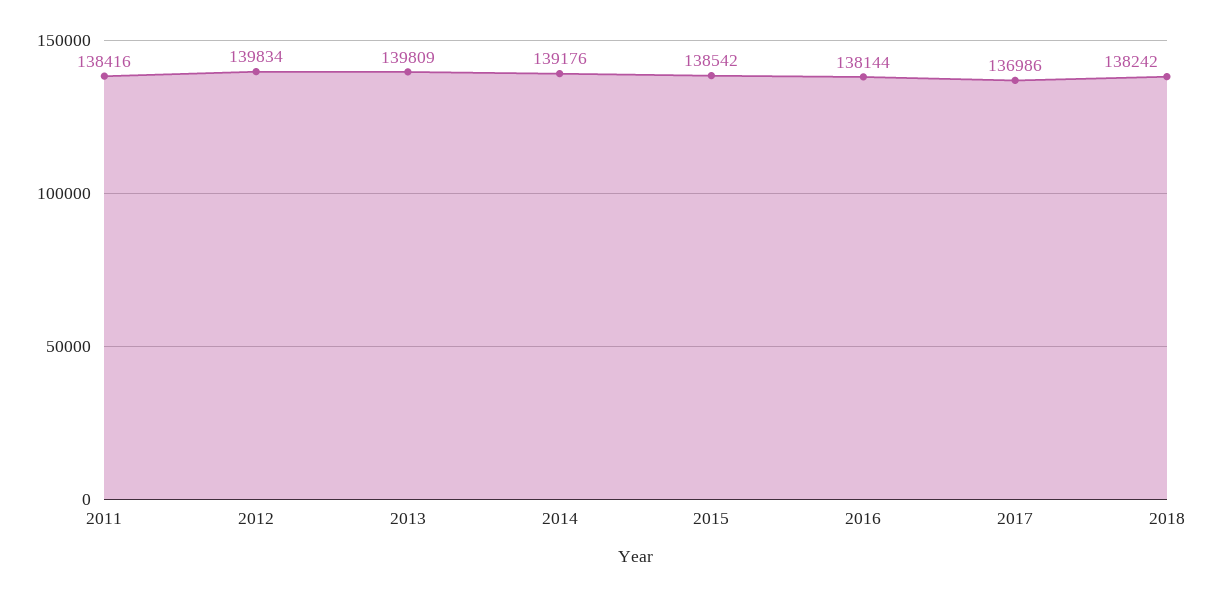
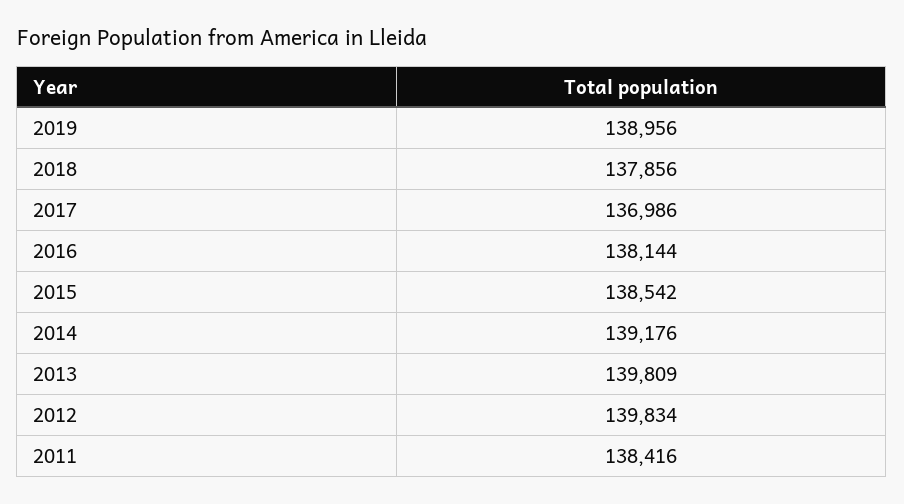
2018: 138242 -> 137856
2019: none -> 138956

